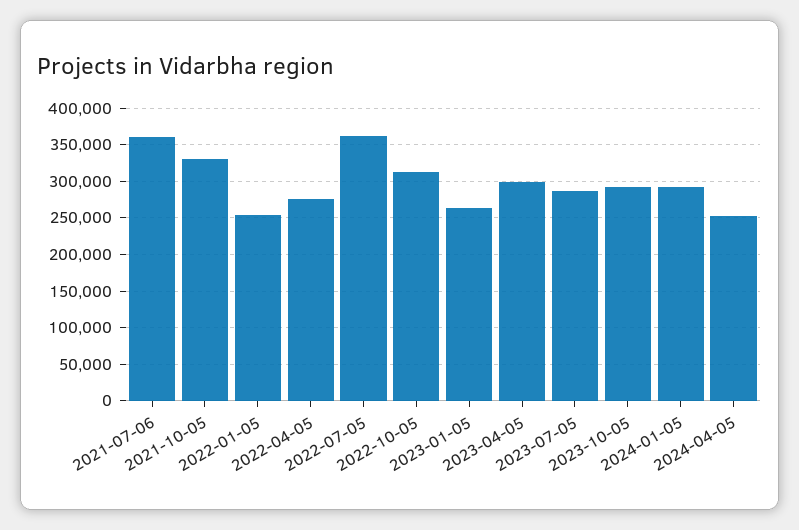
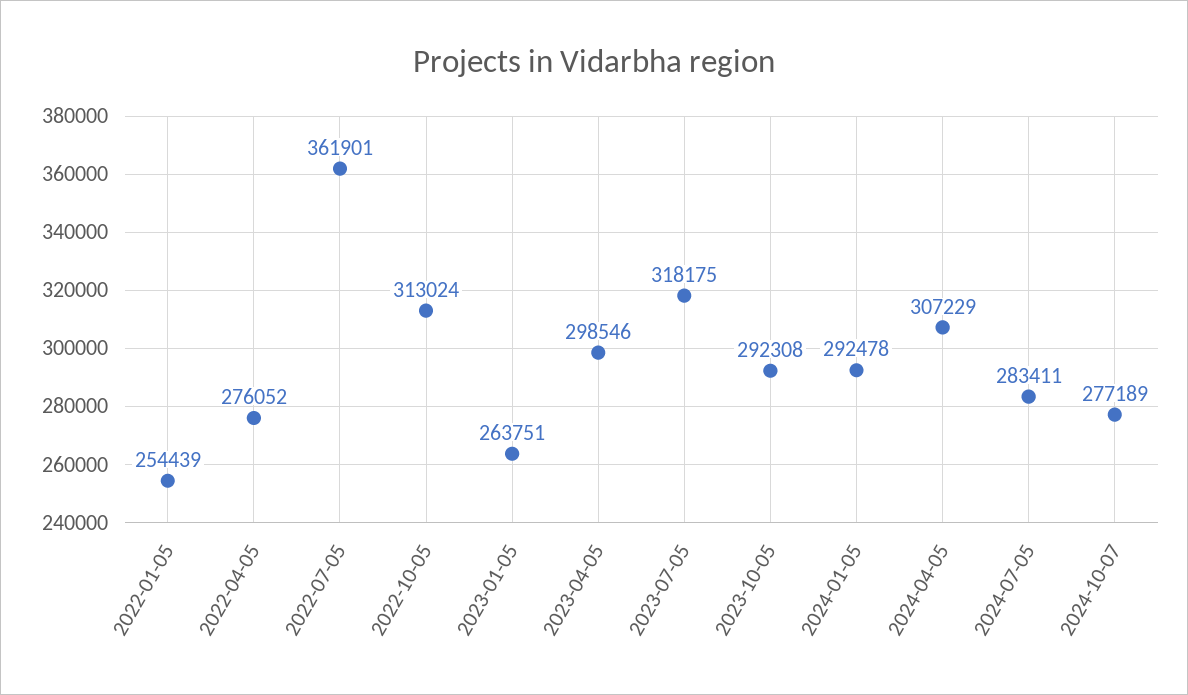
2021-07-06: 360000 -> none
2021-10-05: 330000 -> none
2023-07-05: 290000 -> 318175
2024-04-05: 250000 -> 307229
2024-07-05: none -> 283411
2024-10-07: none -> 277189

